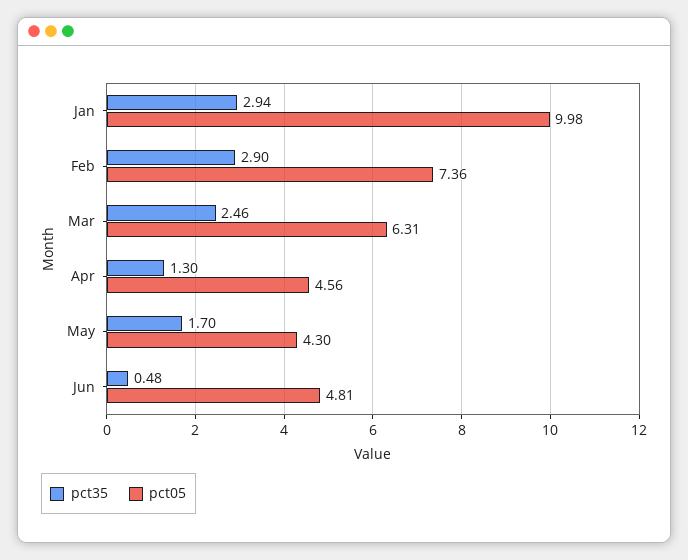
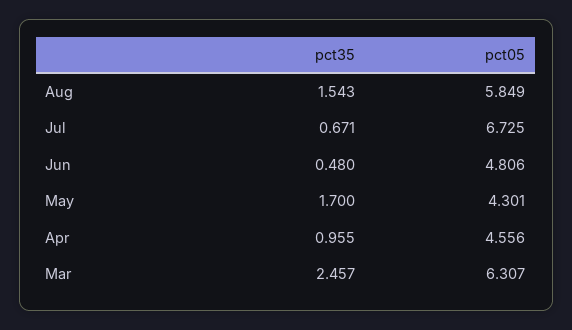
pct35, Jan: 2.94 -> none
pct05, Jan: 9.98 -> none
pct35, Feb: 2.9 -> none
pct05, Feb: 7.36 -> none
pct35, Apr: 1.3 -> 0.955
pct35, Aug: none -> 1.543
pct05, Aug: none -> 5.849
pct35, Jul: none -> 0.671
pct05, Jul: none -> 6.725

